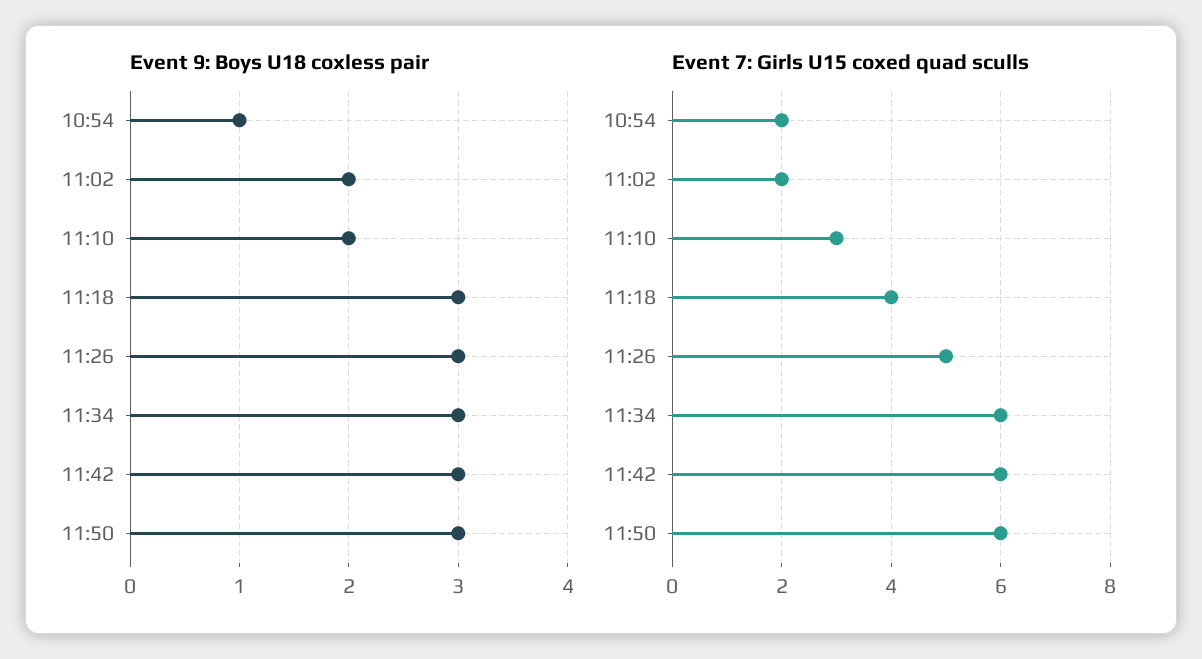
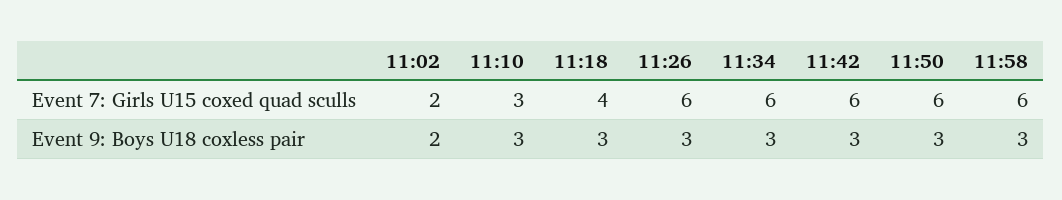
Event 9: Boys U18 coxless pair, 10:54: 1 -> none
Event 9: Boys U18 coxless pair, 11:10: 2 -> 3
Event 7: Girls U15 coxed quad sculls, 10:54: 2 -> none
Event 7: Girls U15 coxed quad sculls, 11:26: 5 -> 6
Event 7: Girls U15 coxed quad sculls, 11:58: none -> 6
Event 9: Boys U18 coxless pair, 11:58: none -> 3

